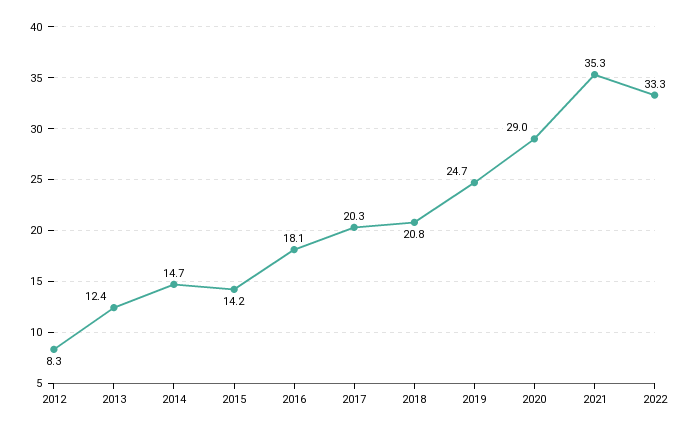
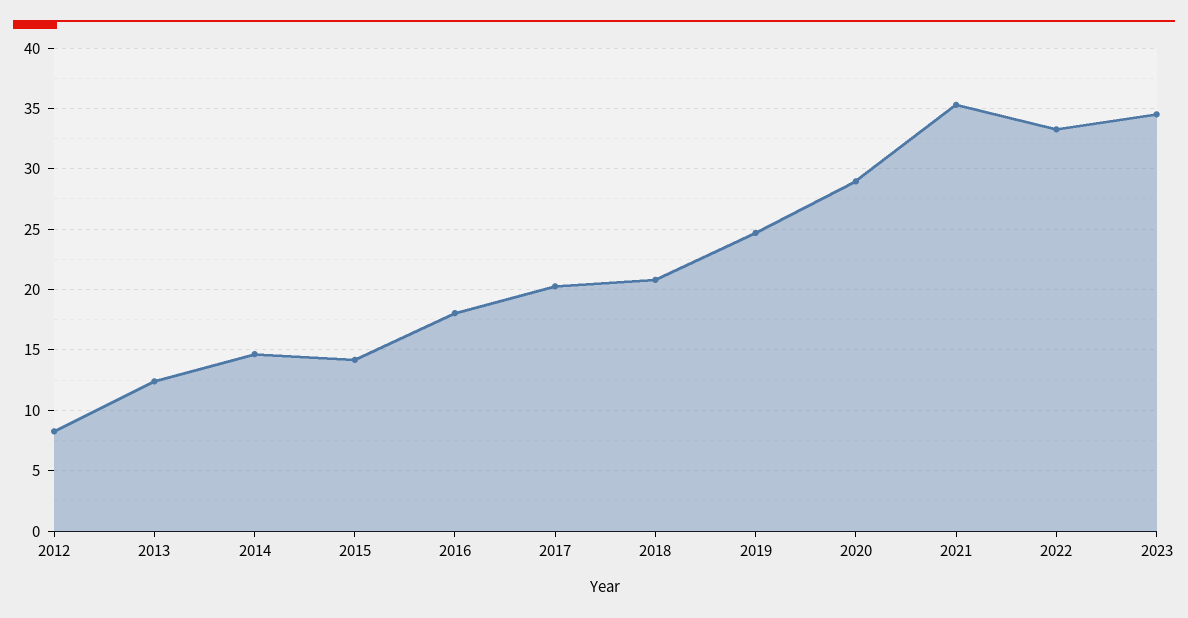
2023: none -> 34.5

